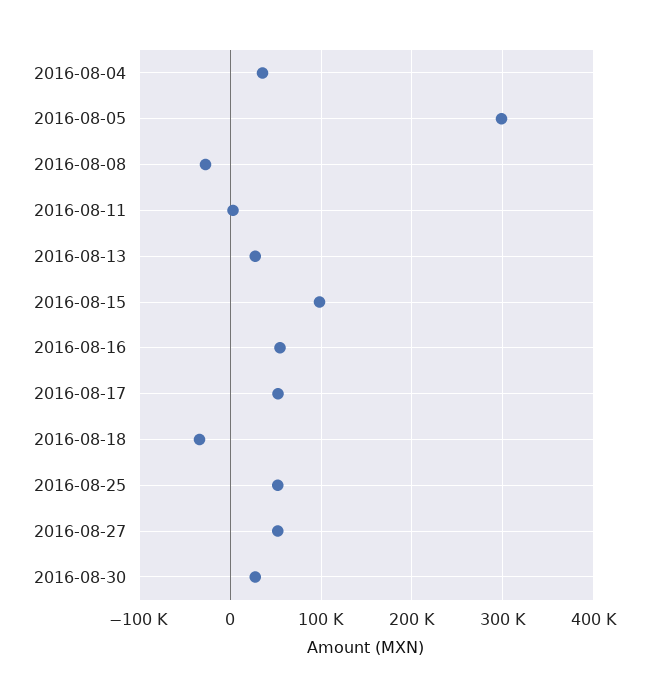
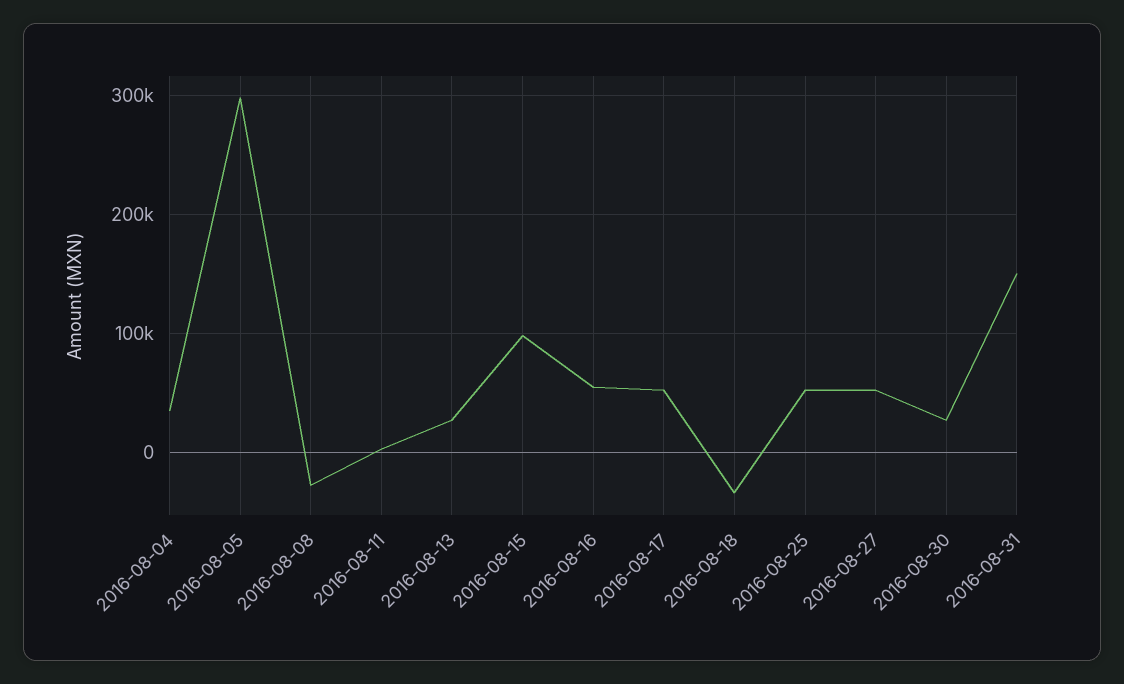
2016-08-31: none -> 150000

